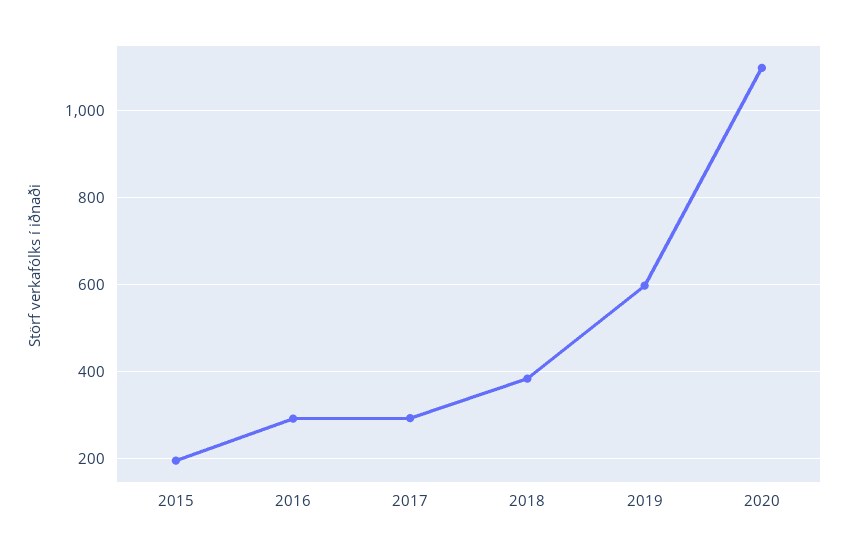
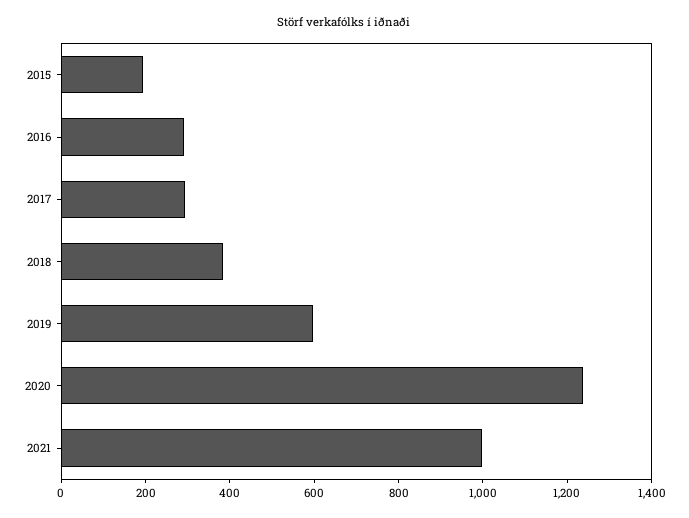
2020: 1100 -> 1250
2021: none -> 1000

